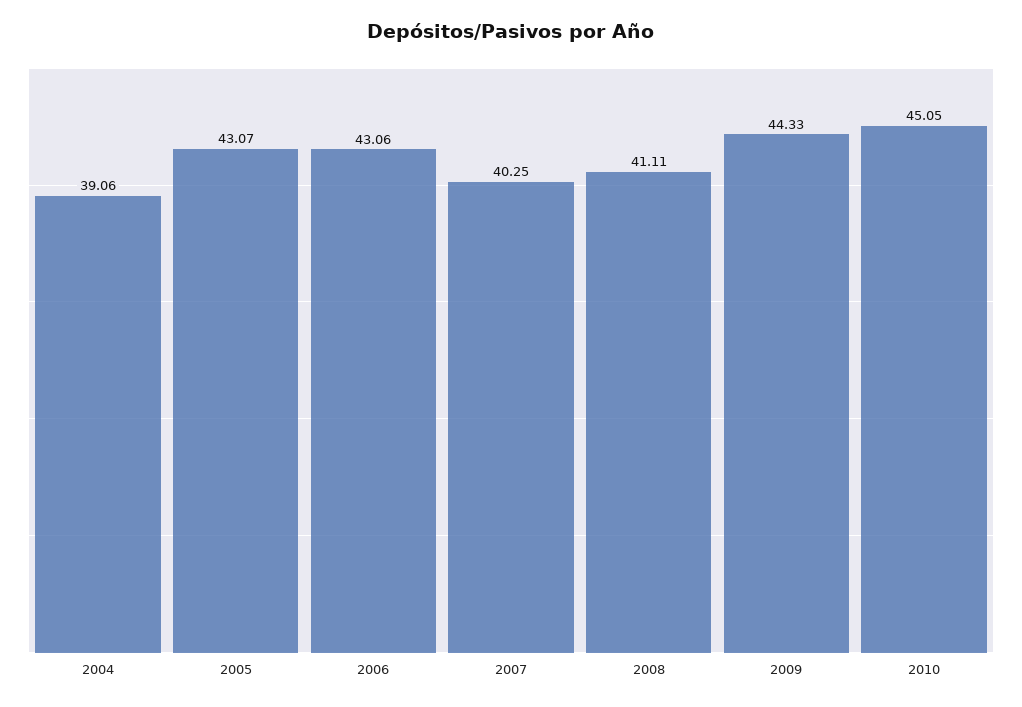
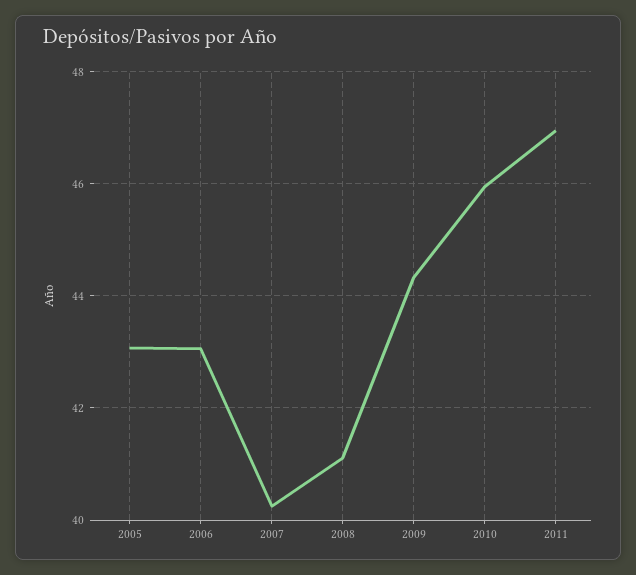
2004: 39.06 -> none
2010: 45.05 -> 46
2011: none -> 47

